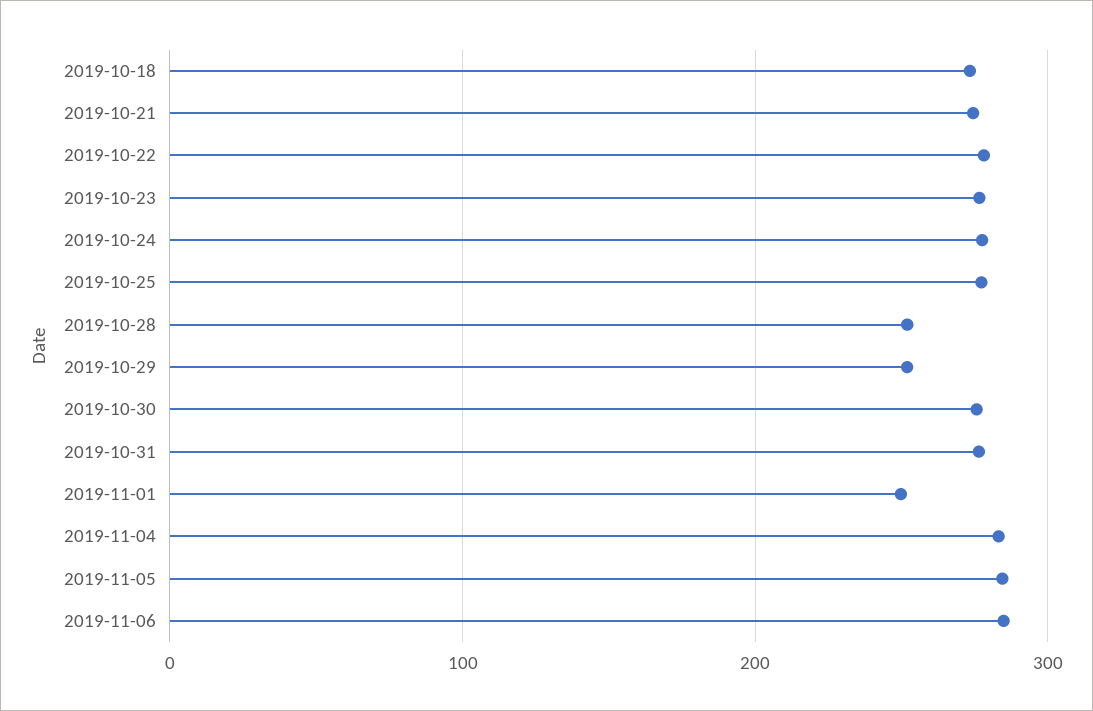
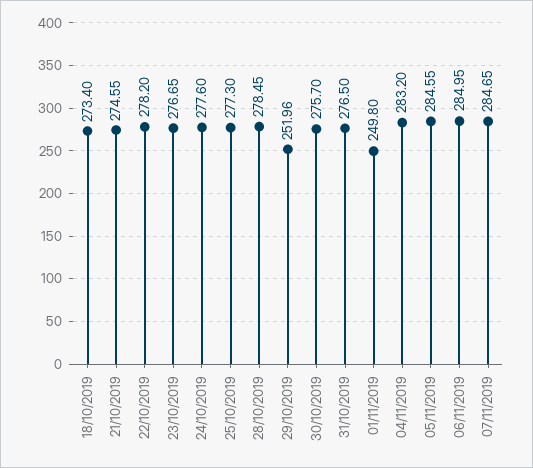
2019-10-28: 250 -> 278.45
07/11/2019: none -> 284.65

